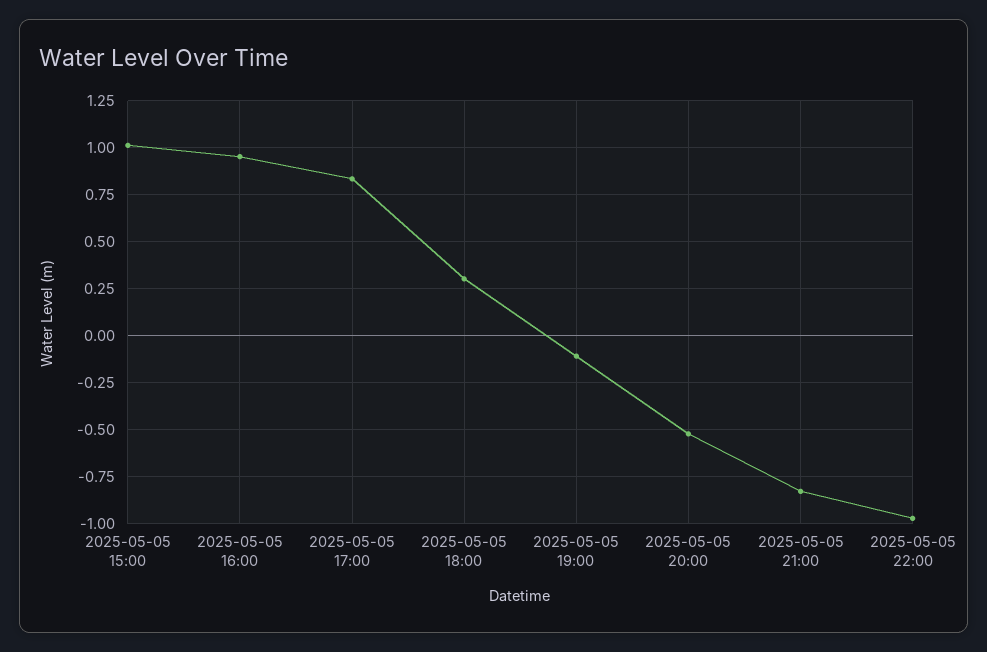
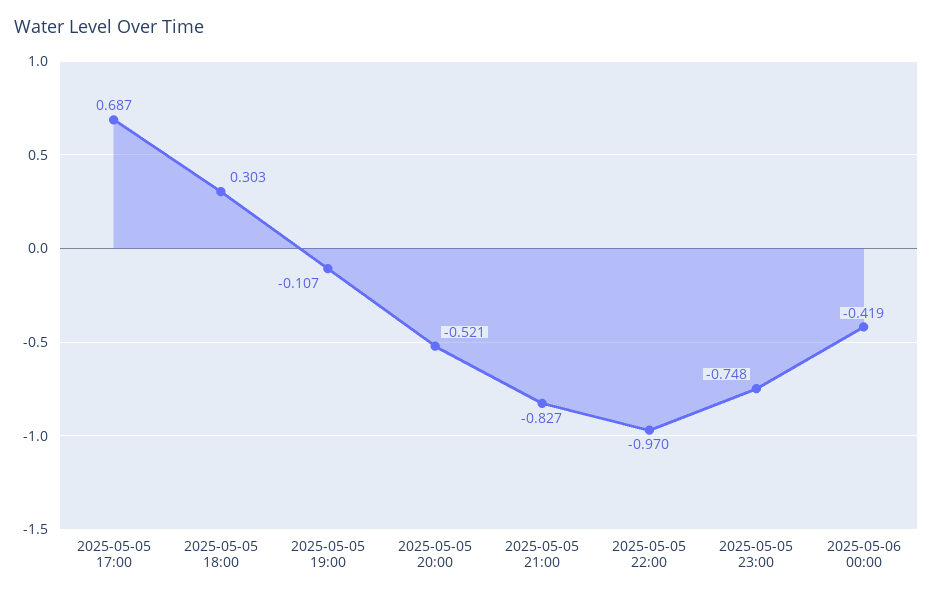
2025-05-05 15:00: 1 -> none
2025-05-05 16:00: 0.95 -> none
2025-05-05 17:00: 0.85 -> 0.687
2025-05-05 23:00: none -> -0.748
2025-05-06 00:00: none -> -0.419

